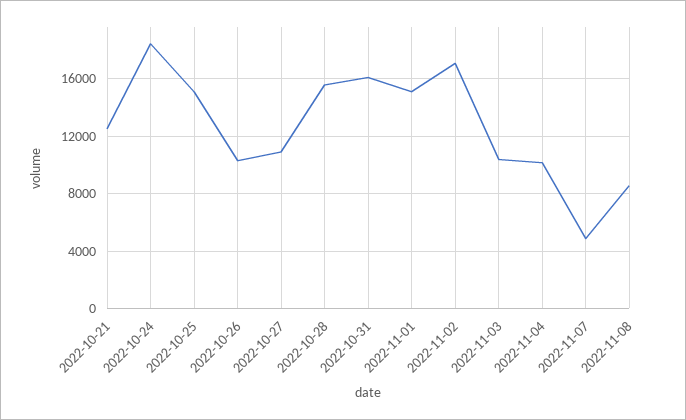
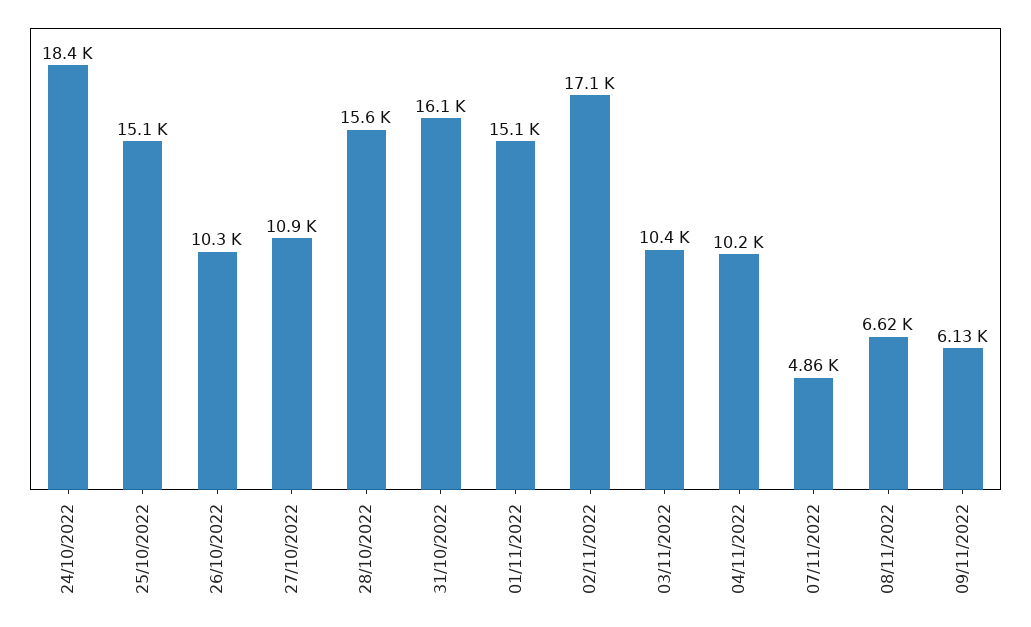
2022-10-21: 12500 -> none
2022-11-08: 8500 -> 6620
09/11/2022: none -> 6130

